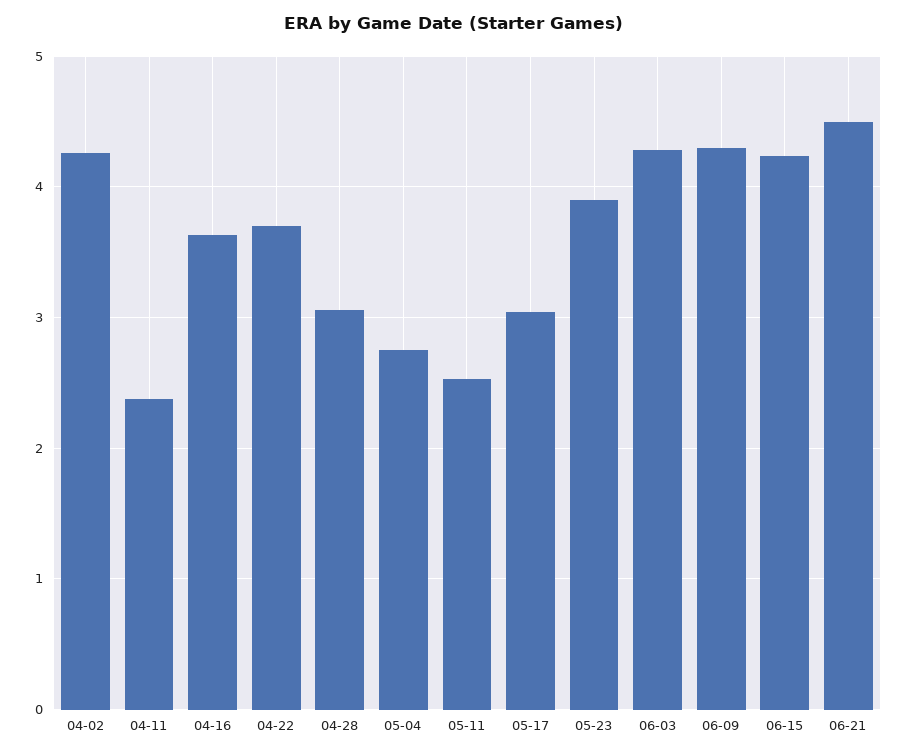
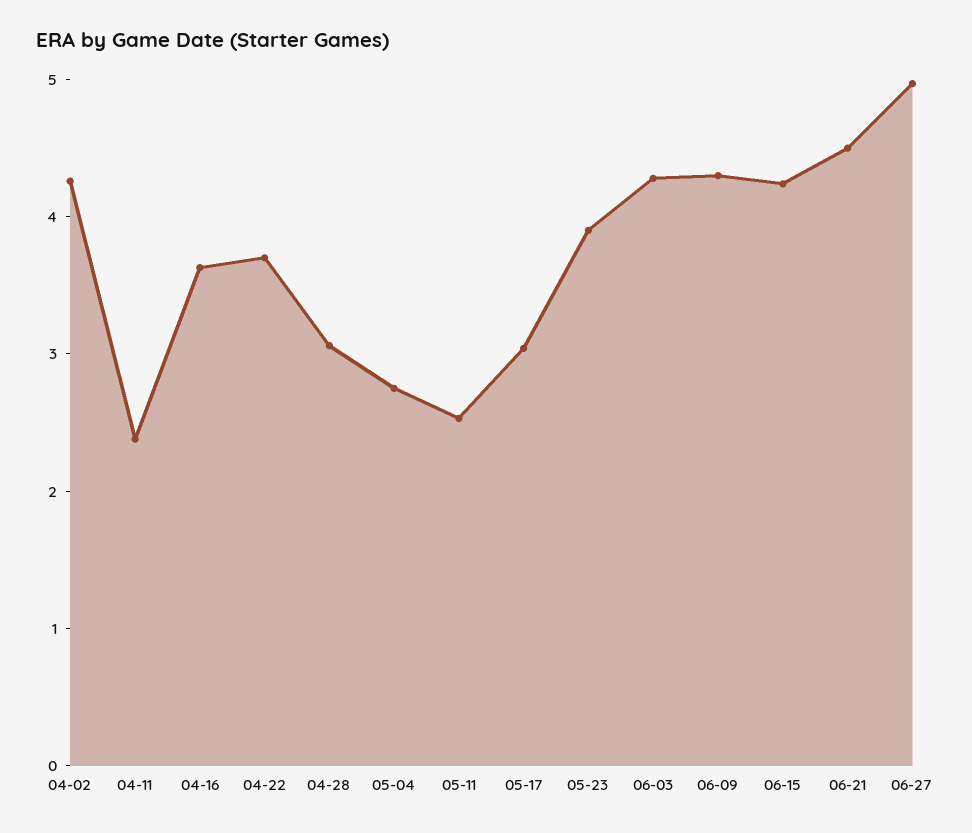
06-27: none -> 5

